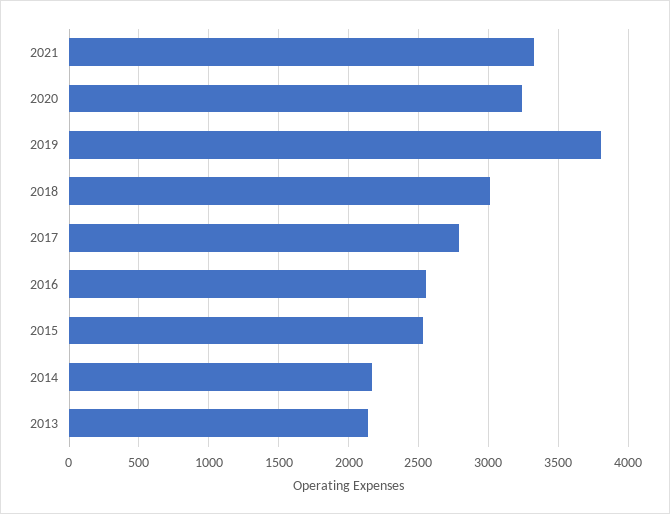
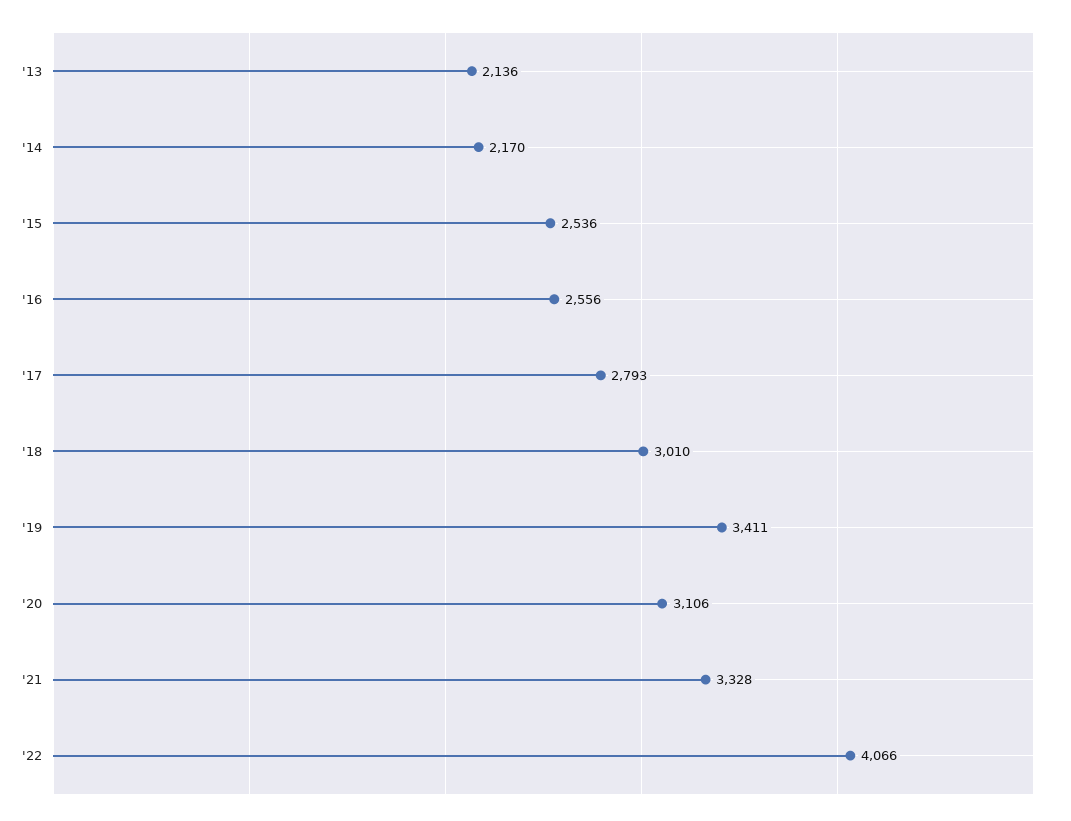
2020: 3250 -> 3106
2019: 3800 -> 3411
'22: none -> 4066

